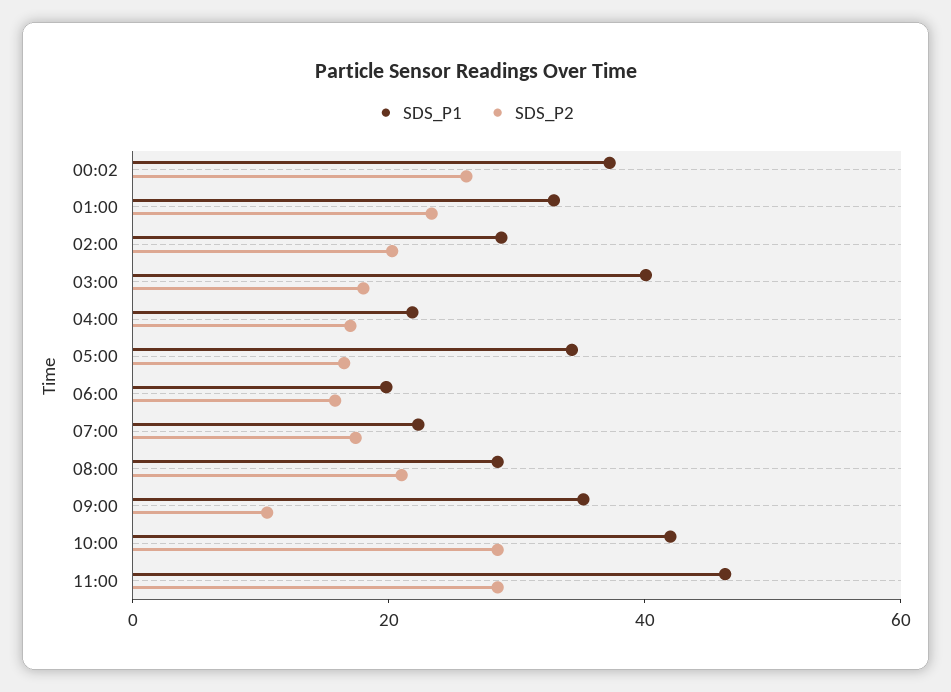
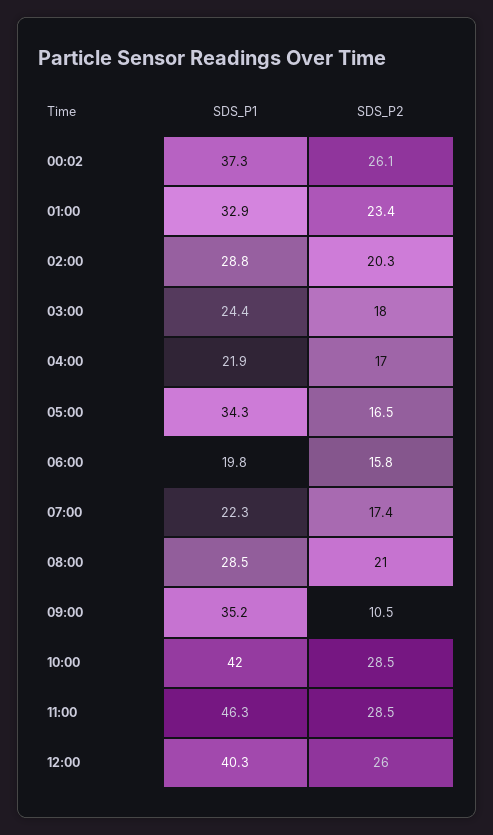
SDS_P1, 03:00: 40 -> 24.4
SDS_P1, 12:00: none -> 40.3
SDS_P2, 12:00: none -> 26

